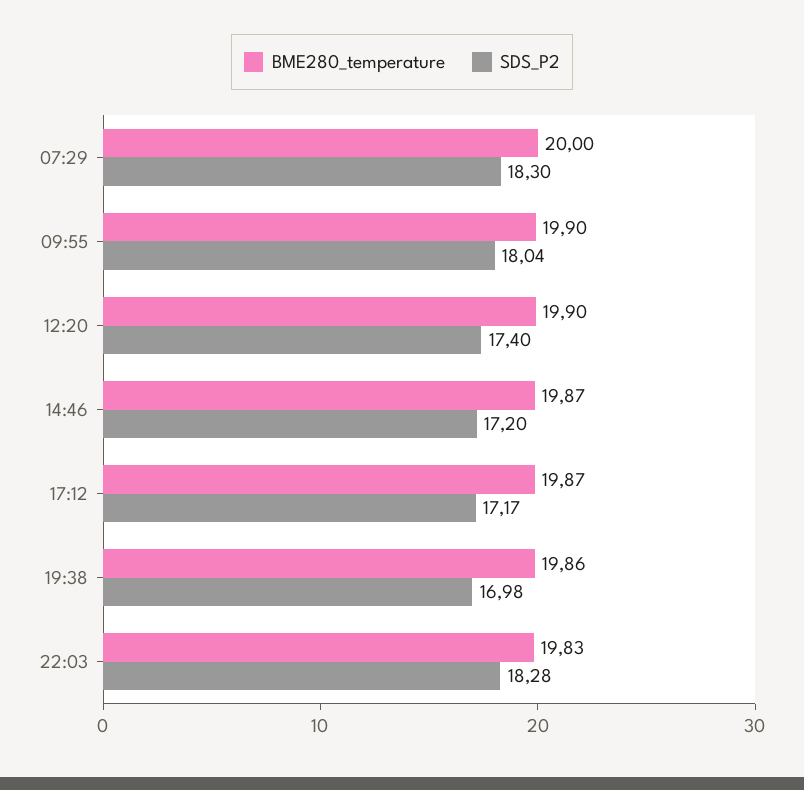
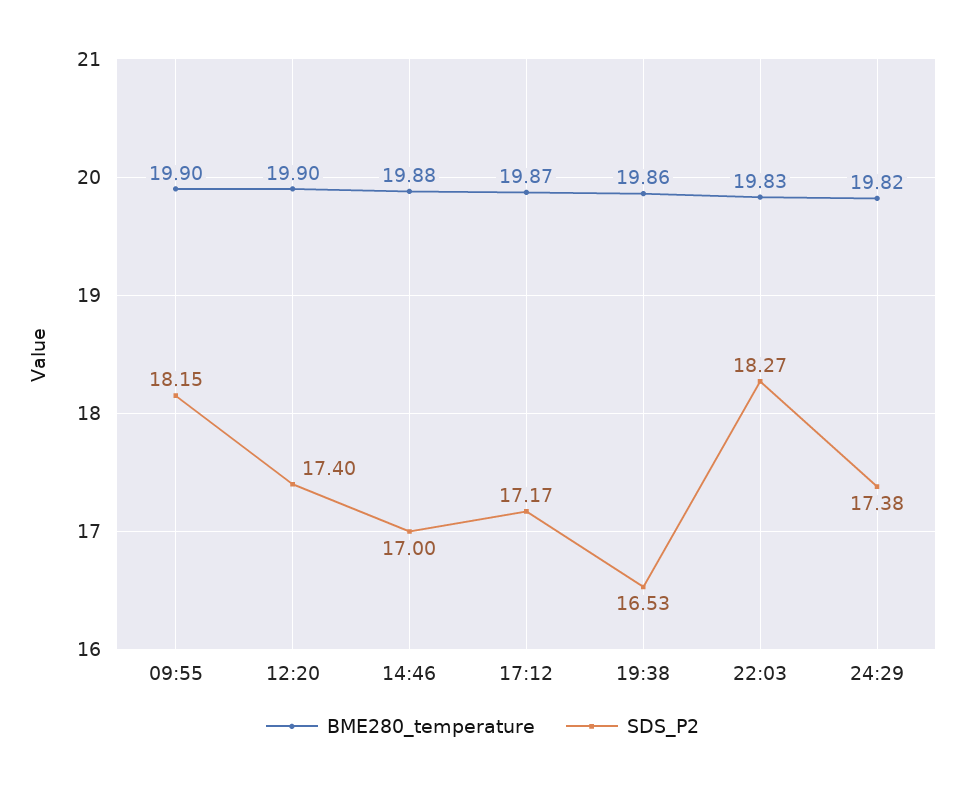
BME280_temperature, 07:29: 20 -> none
SDS_P2, 07:29: 18.3 -> none
SDS_P2, 09:55: 18.04 -> 18.15
BME280_temperature, 14:46: 19.87 -> 19.88
SDS_P2, 14:46: 17.2 -> 17
SDS_P2, 19:38: 16.98 -> 16.53
SDS_P2, 22:03: 18.28 -> 18.27
BME280_temperature, 24:29: none -> 19.82
SDS_P2, 24:29: none -> 17.38

